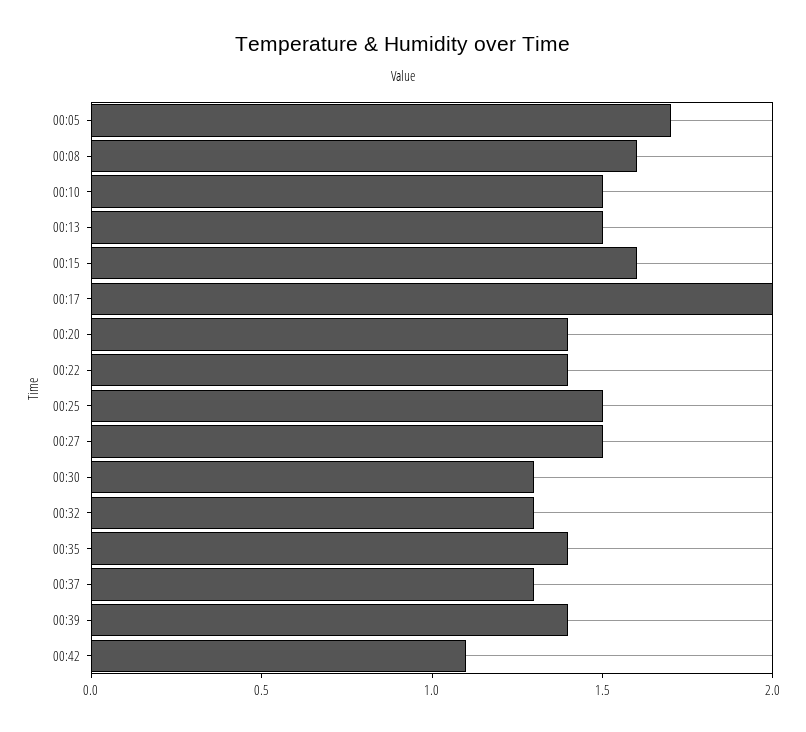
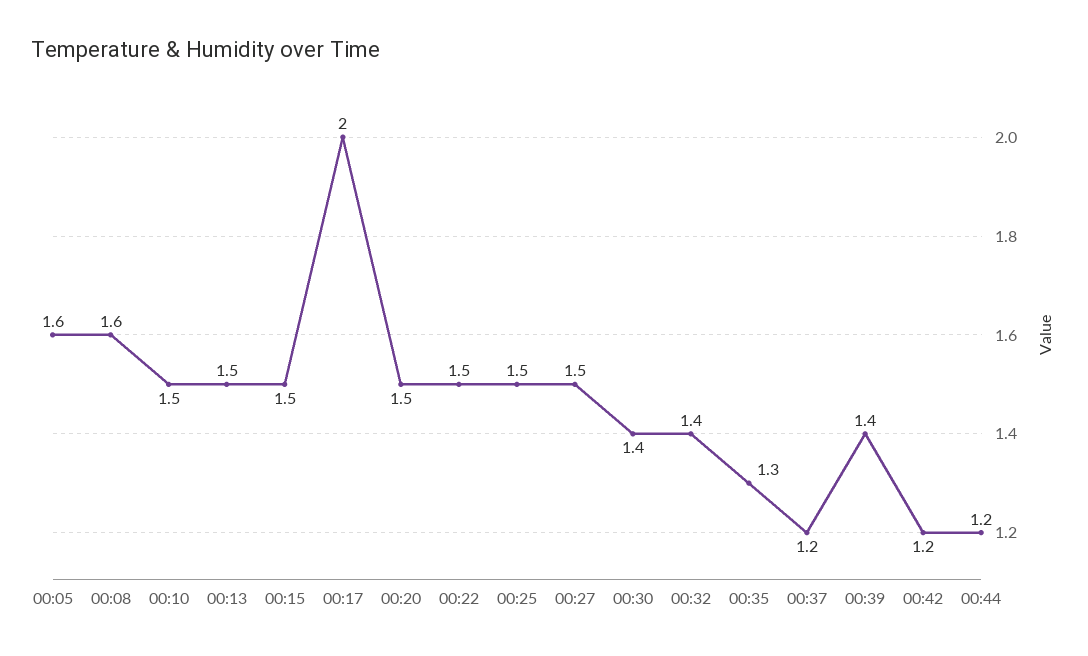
00:05: 1.7 -> 1.6
00:15: 1.6 -> 1.5
00:20: 1.4 -> 1.5
00:22: 1.4 -> 1.5
00:30: 1.3 -> 1.4
00:32: 1.3 -> 1.4
00:35: 1.4 -> 1.3
00:37: 1.3 -> 1.2
00:42: 1.1 -> 1.2
00:44: none -> 1.2

